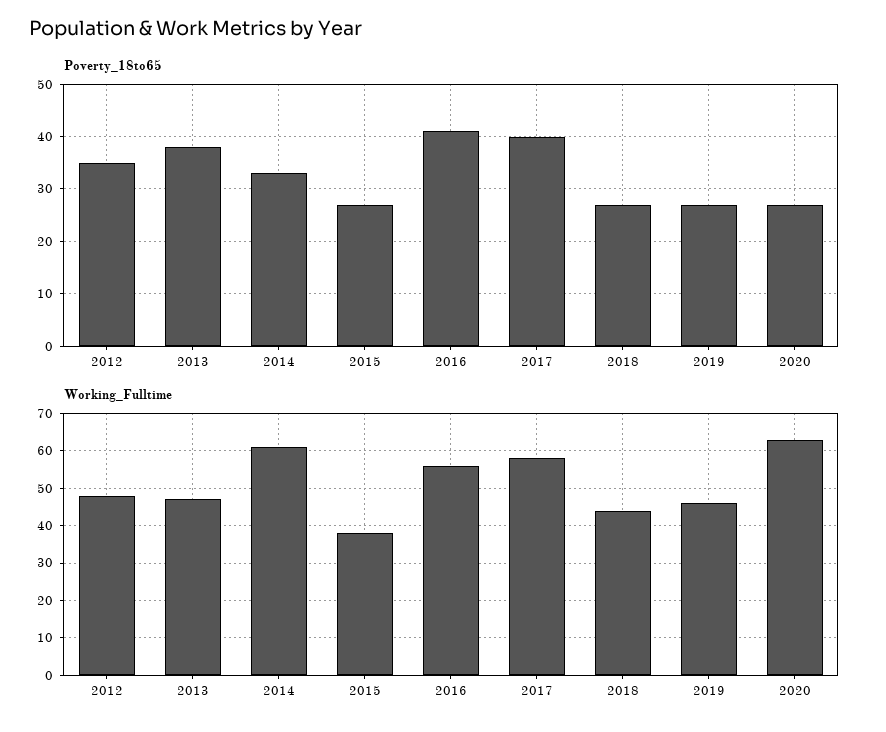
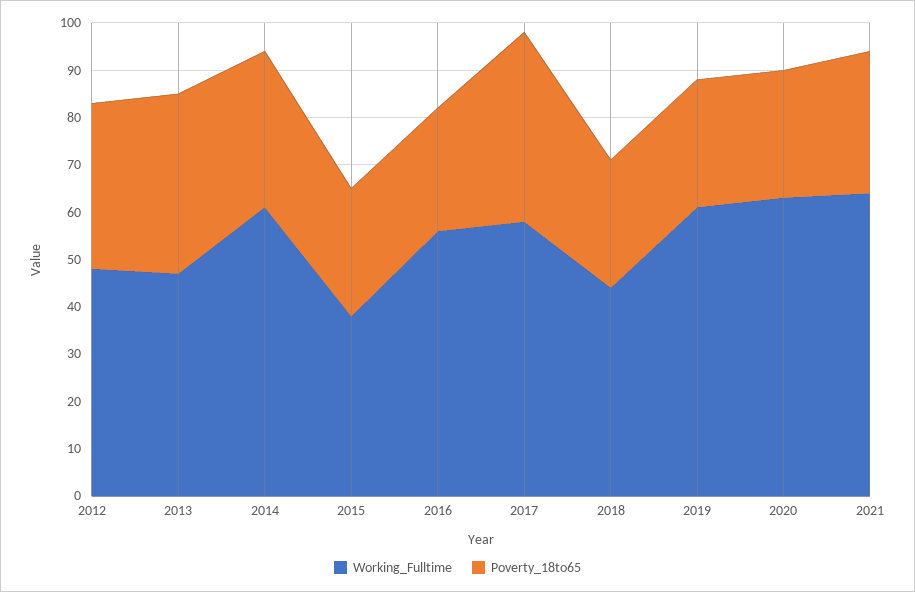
Poverty_18to65, 2016: 40 -> 25
Working_Fulltime, 2019: 45 -> 60
Working_Fulltime, 2021: none -> 65
Poverty_18to65, 2021: none -> 30

